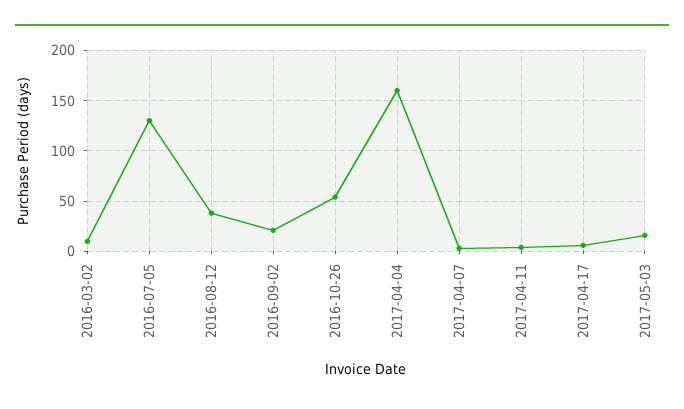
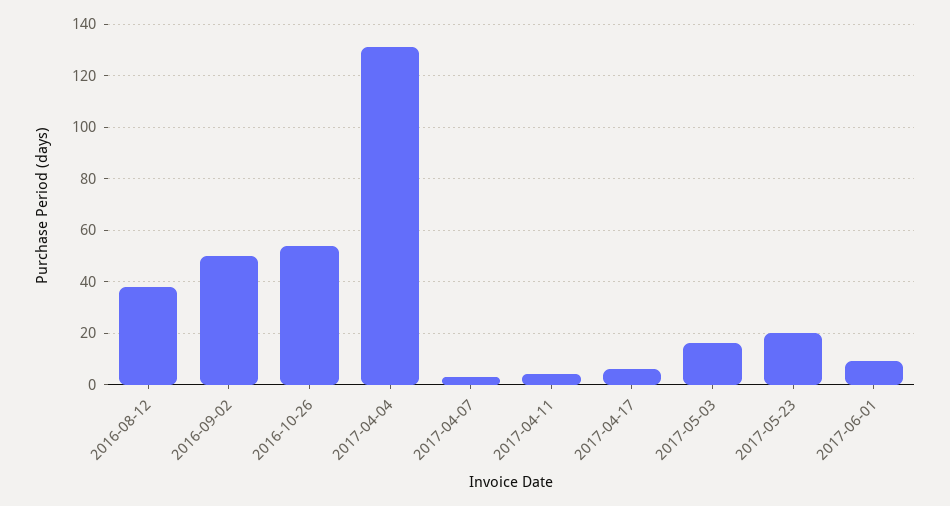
2016-03-02: 10 -> none
2016-07-05: 130 -> none
2016-09-02: 20 -> 50
2017-04-04: 160 -> 130
2017-05-23: none -> 20
2017-06-01: none -> 10

